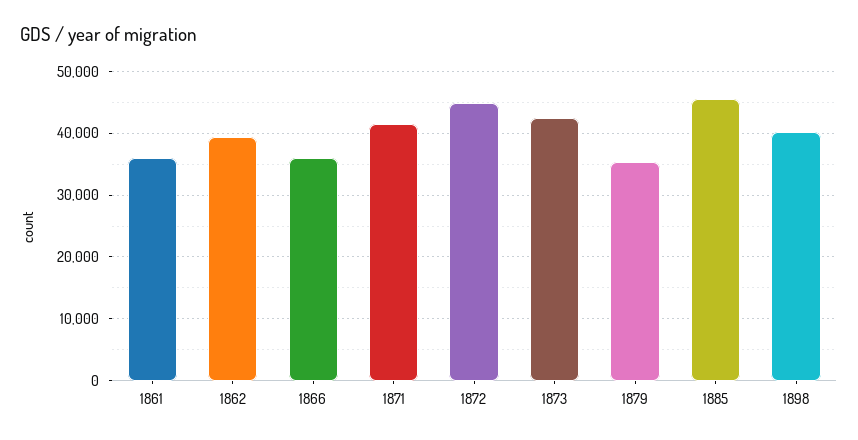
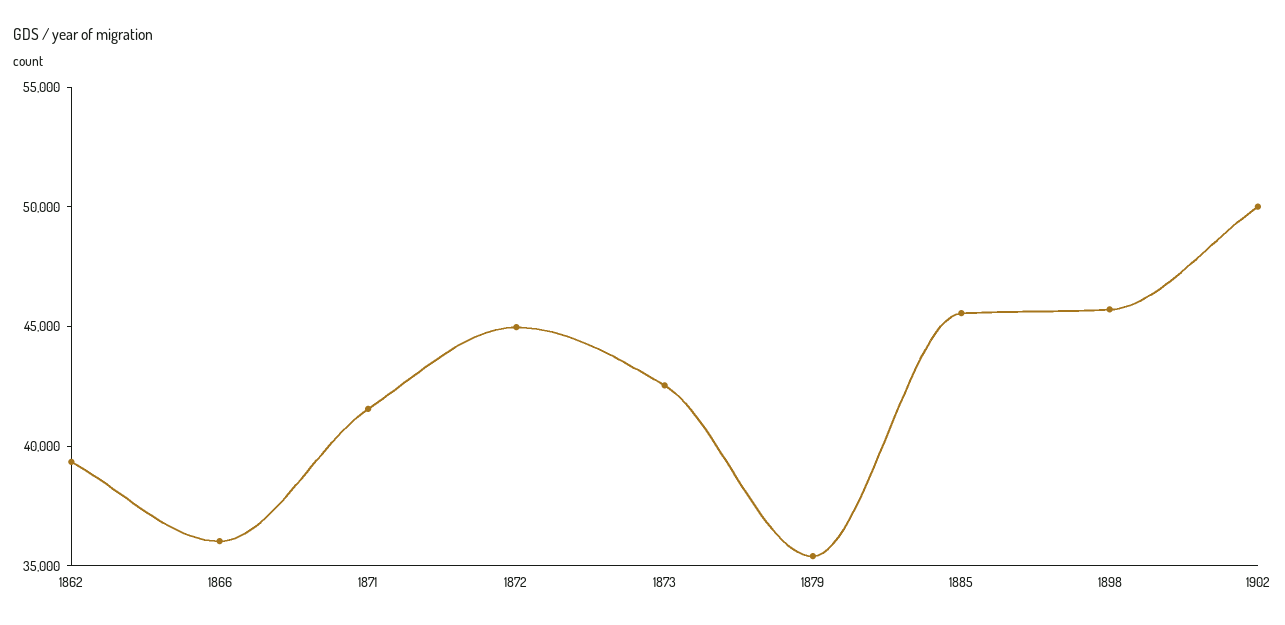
1861: 36000 -> none
1898: 40000 -> 46000
1902: none -> 50000

